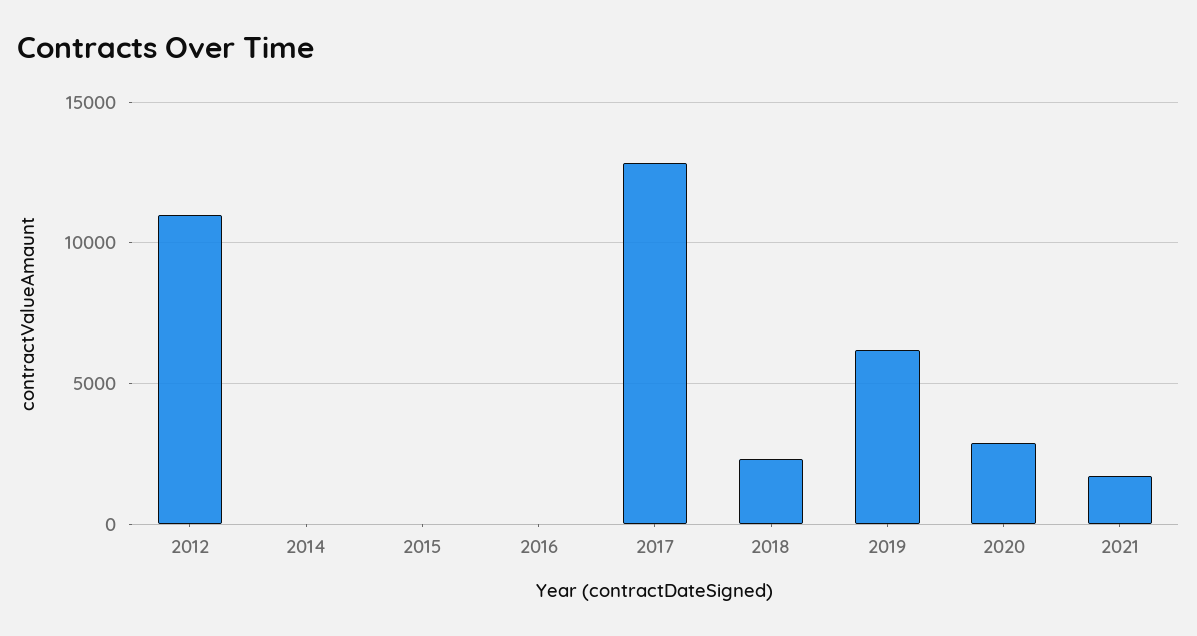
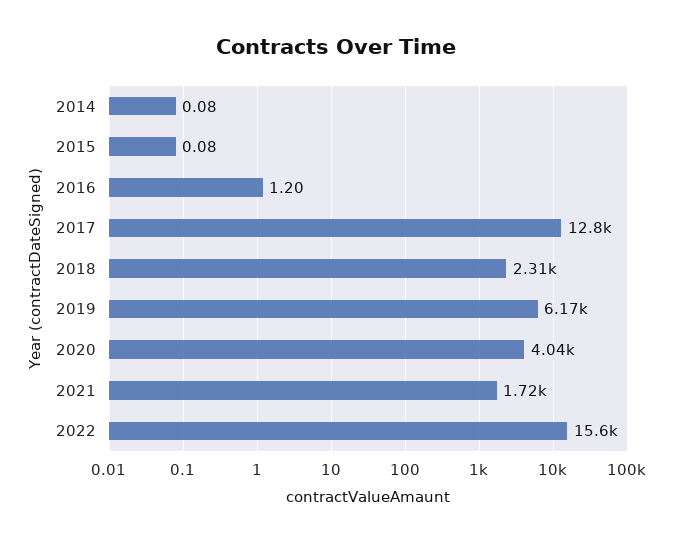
2012: 11000 -> none
2020: 3000 -> 4040
2022: none -> 15600

